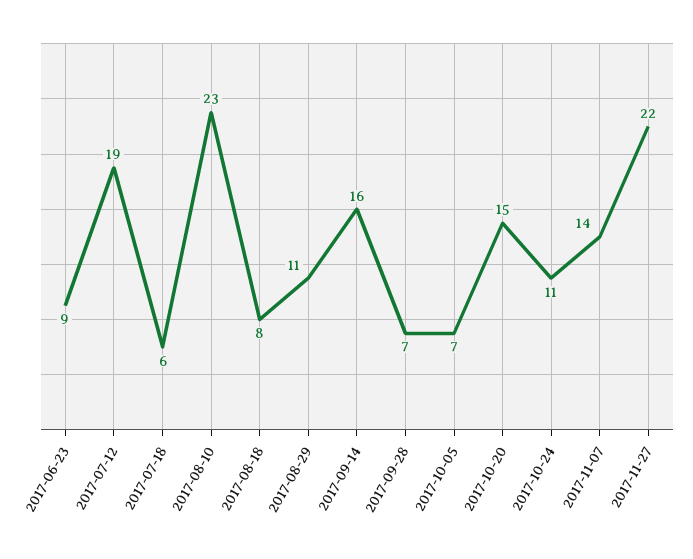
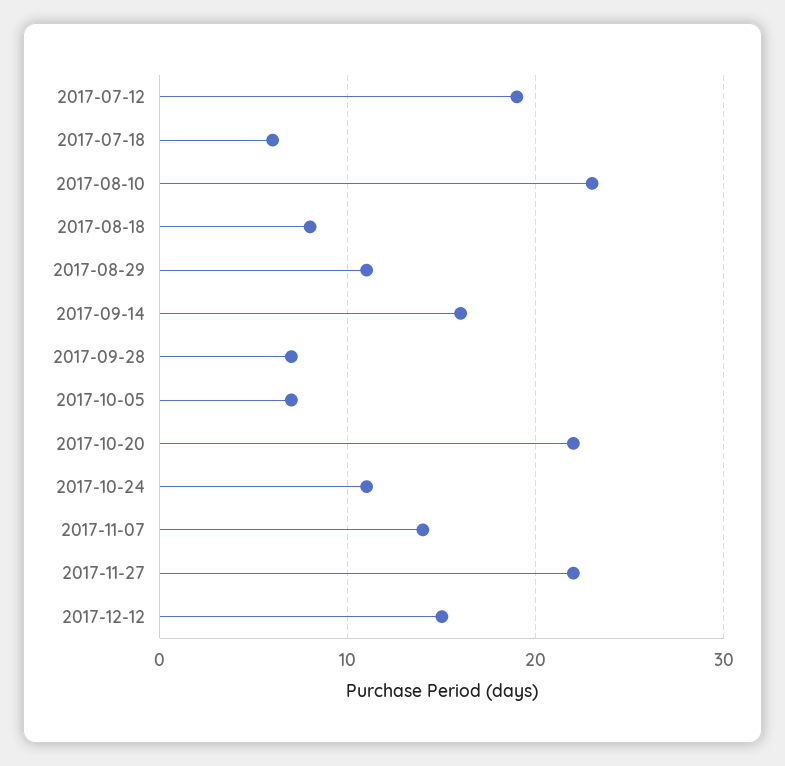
2017-06-23: 9 -> none
2017-10-20: 15 -> 22
2017-12-12: none -> 15

